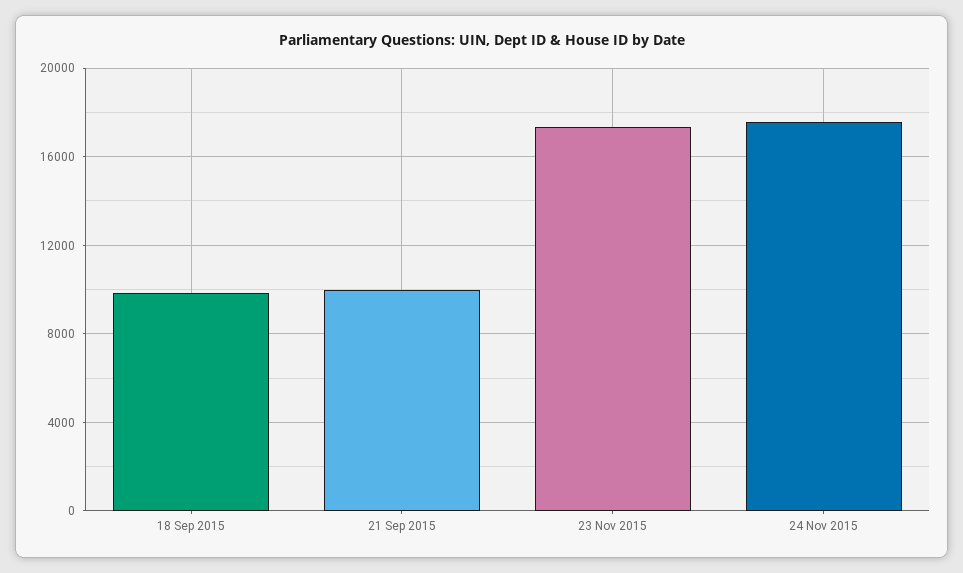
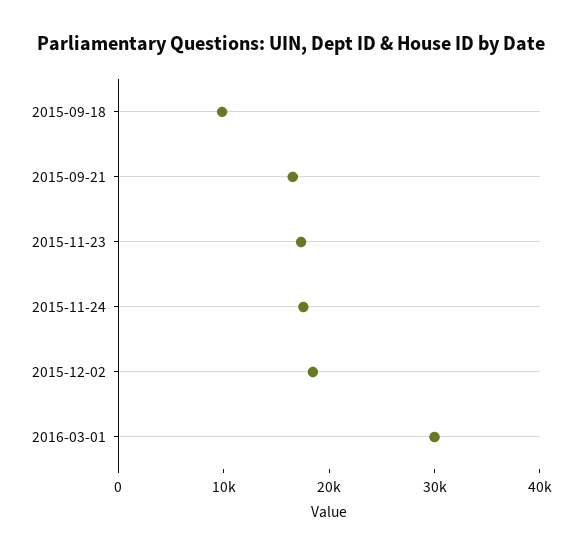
21 Sep 2015: 10000 -> 16000
2015-12-02: none -> 18000
2016-03-01: none -> 30000

